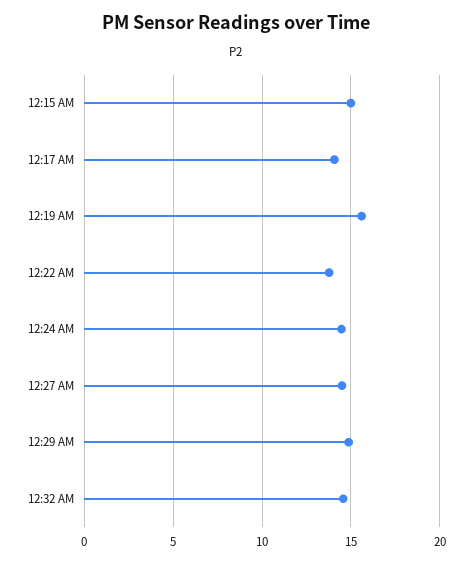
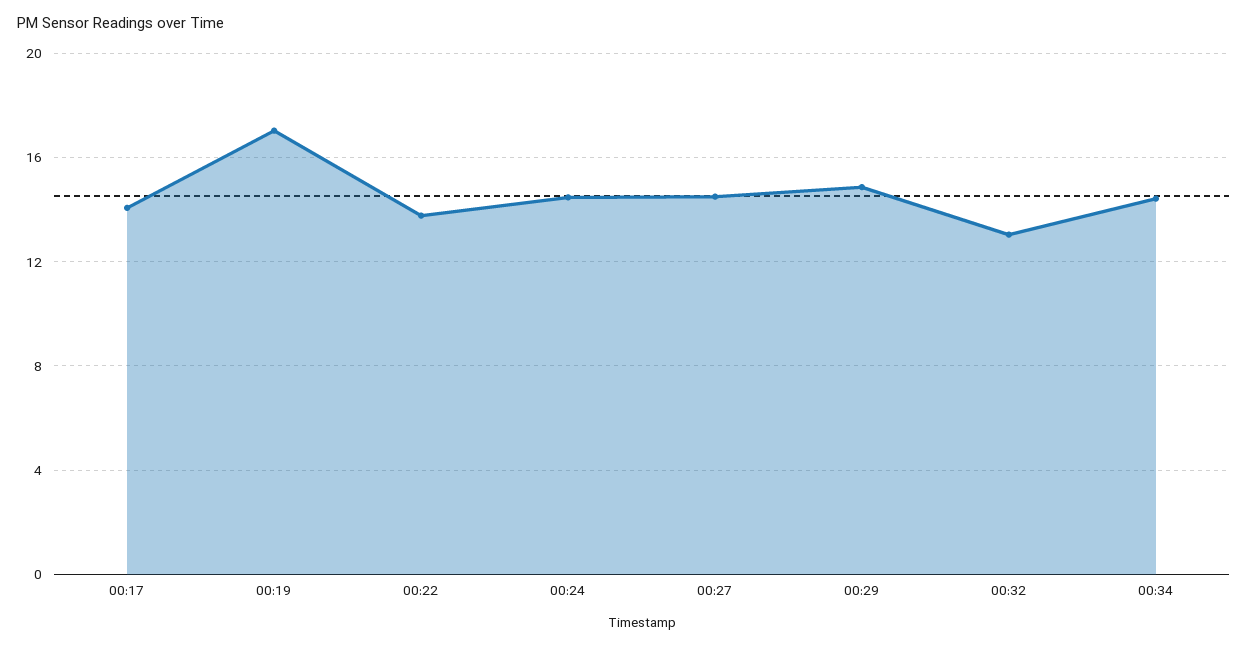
12:15 AM: 15 -> none
12:19 AM: 15.5 -> 17
12:32 AM: 14.5 -> 13
00:34: none -> 14.5

